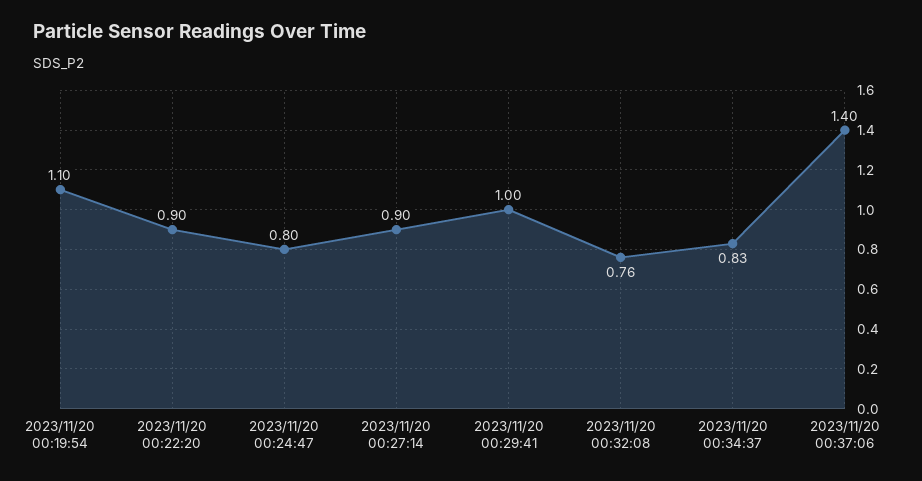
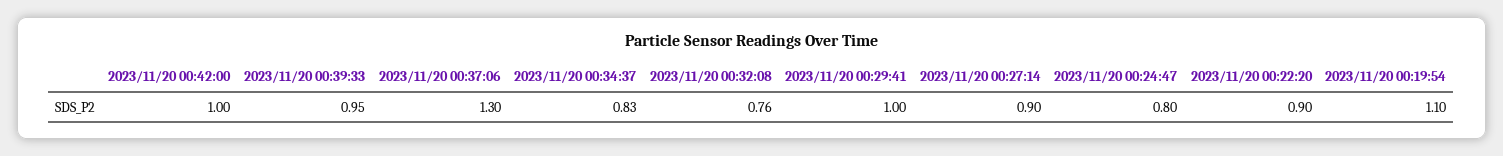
2023/11/20 00:37:06: 1.4 -> 1.3
2023/11/20 00:42:00: none -> 1
2023/11/20 00:39:33: none -> 0.95

